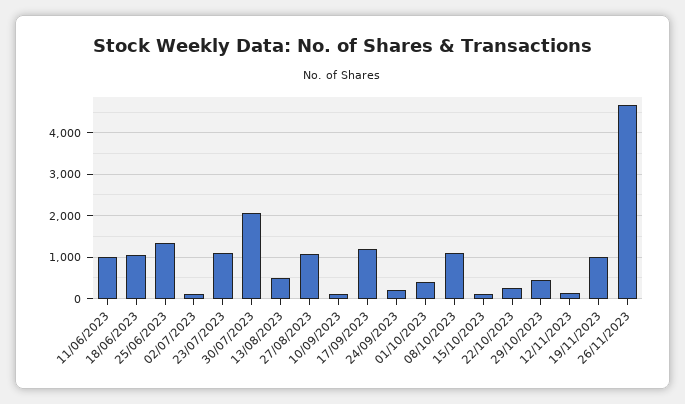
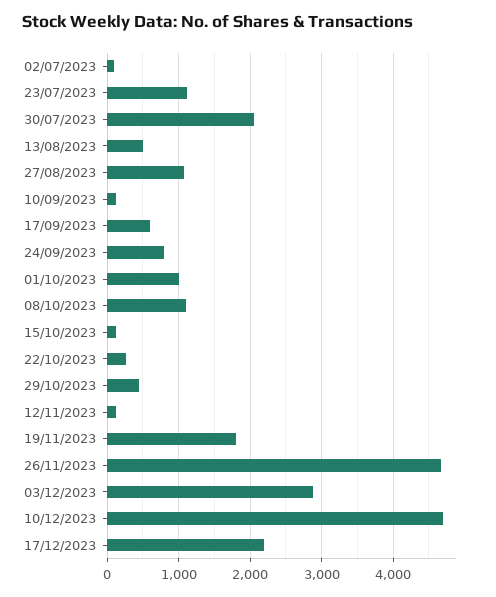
11/06/2023: 1000 -> none
18/06/2023: 1000 -> none
25/06/2023: 1400 -> none
17/09/2023: 1200 -> 600
24/09/2023: 200 -> 800
01/10/2023: 400 -> 1000
19/11/2023: 1000 -> 1800
03/12/2023: none -> 2900
10/12/2023: none -> 4700
17/12/2023: none -> 2200

